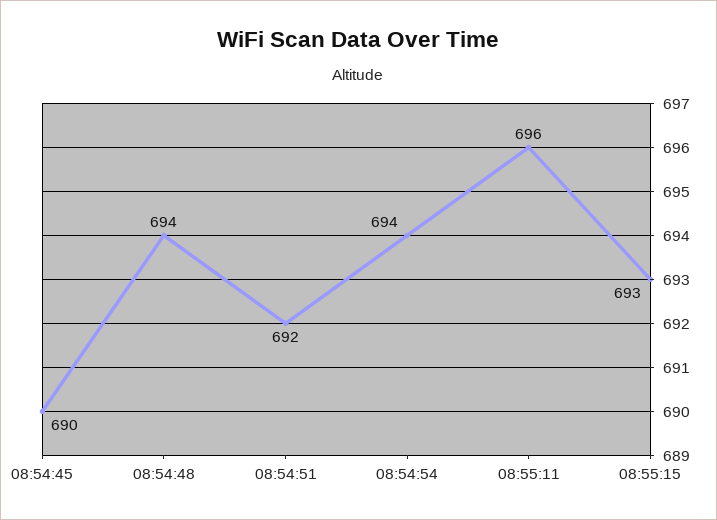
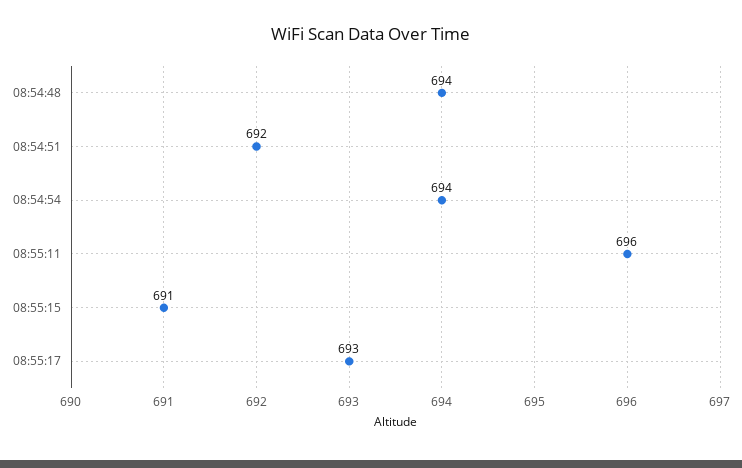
08:54:45: 690 -> none
08:55:15: 693 -> 691
08:55:17: none -> 693

